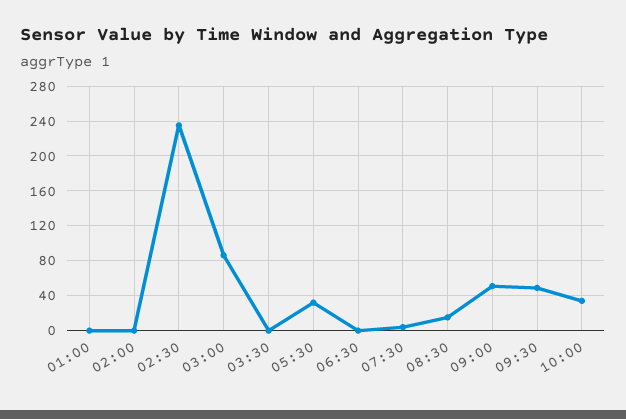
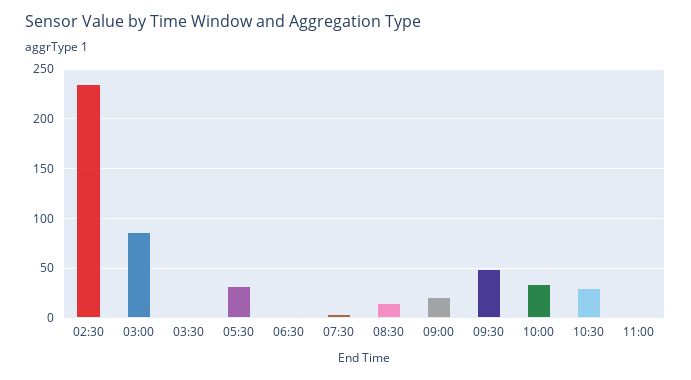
01:00: 0 -> none
02:00: 0 -> none
09:00: 50 -> 20
10:30: none -> 30
11:00: none -> 0

